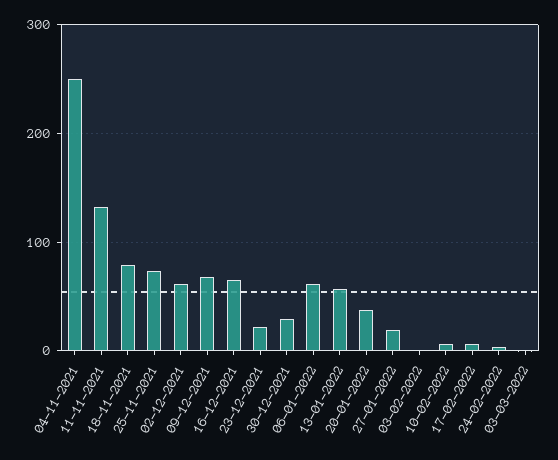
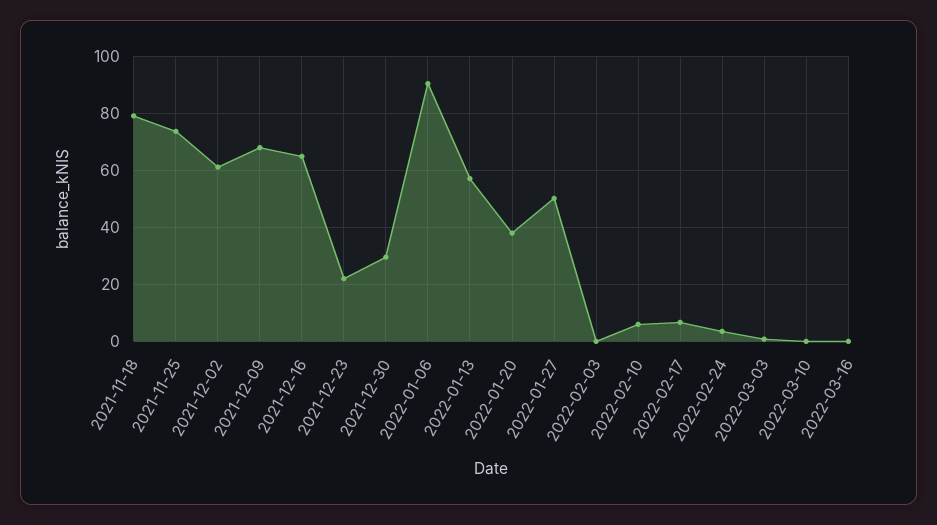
04-11-2021: 250 -> none
11-11-2021: 130 -> none
06-01-2022: 60 -> 90
27-01-2022: 20 -> 50
2022-03-10: none -> 0
2022-03-16: none -> 0

